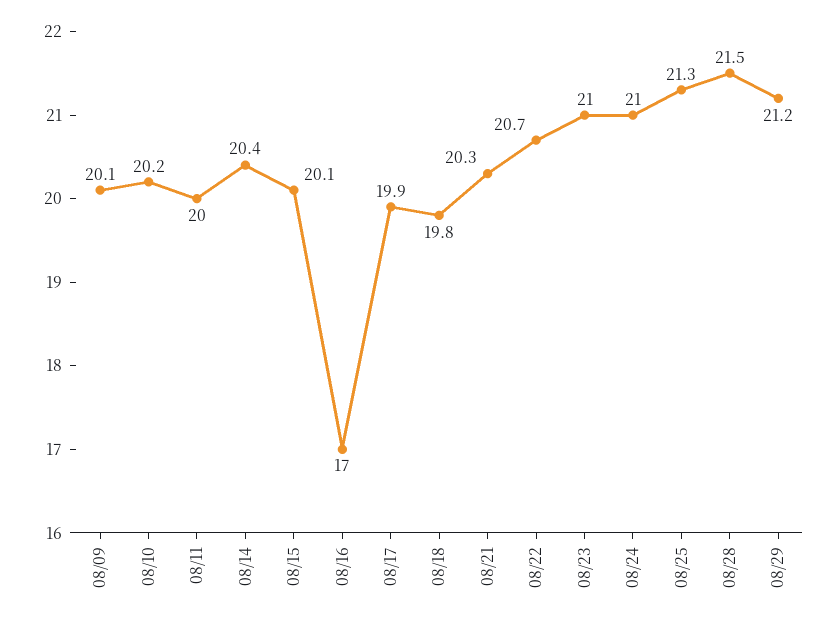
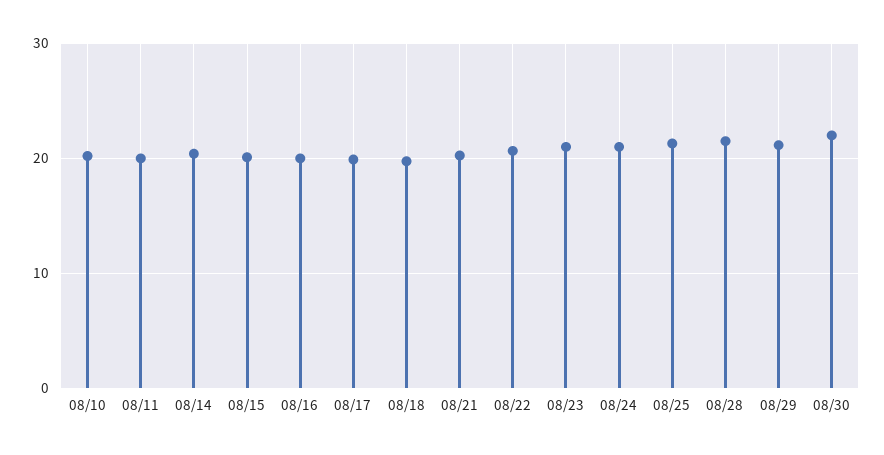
08/09: 20.1 -> none
08/16: 17 -> 20
08/30: none -> 22

